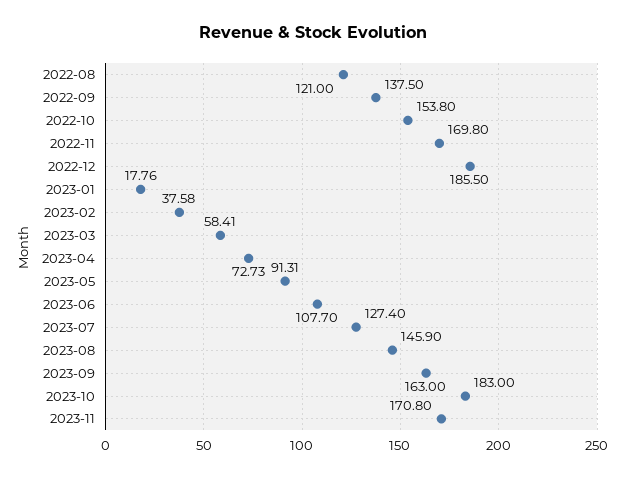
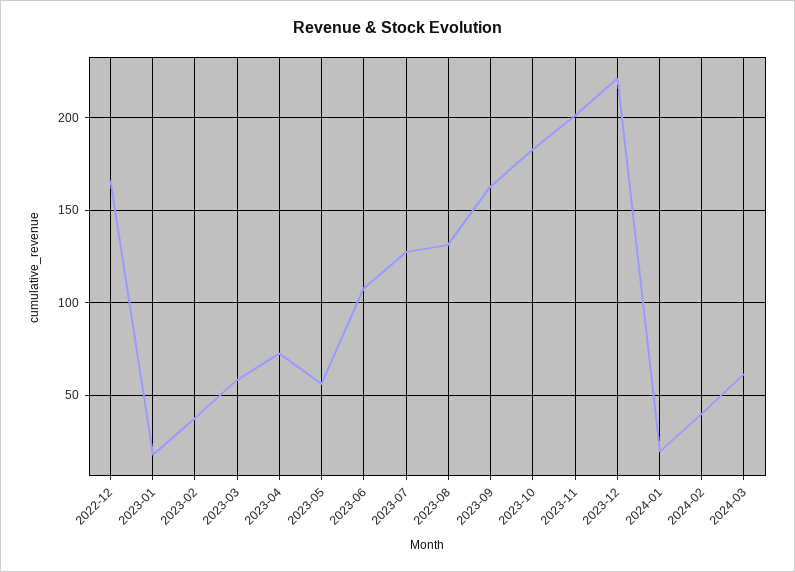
2022-08: 121 -> none
2022-09: 137.5 -> none
2022-10: 153.8 -> none
2022-11: 169.8 -> none
2022-12: 185.5 -> 165
2023-05: 91.31 -> 55
2023-08: 145.9 -> 130
2023-11: 170.8 -> 200
2023-12: none -> 220
2024-01: none -> 20
2024-02: none -> 40
2024-03: none -> 60

